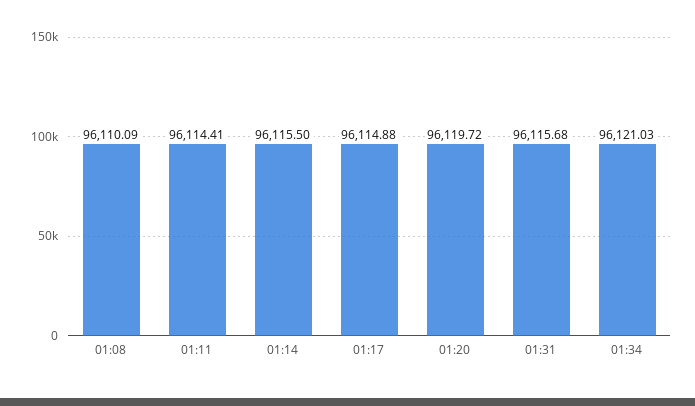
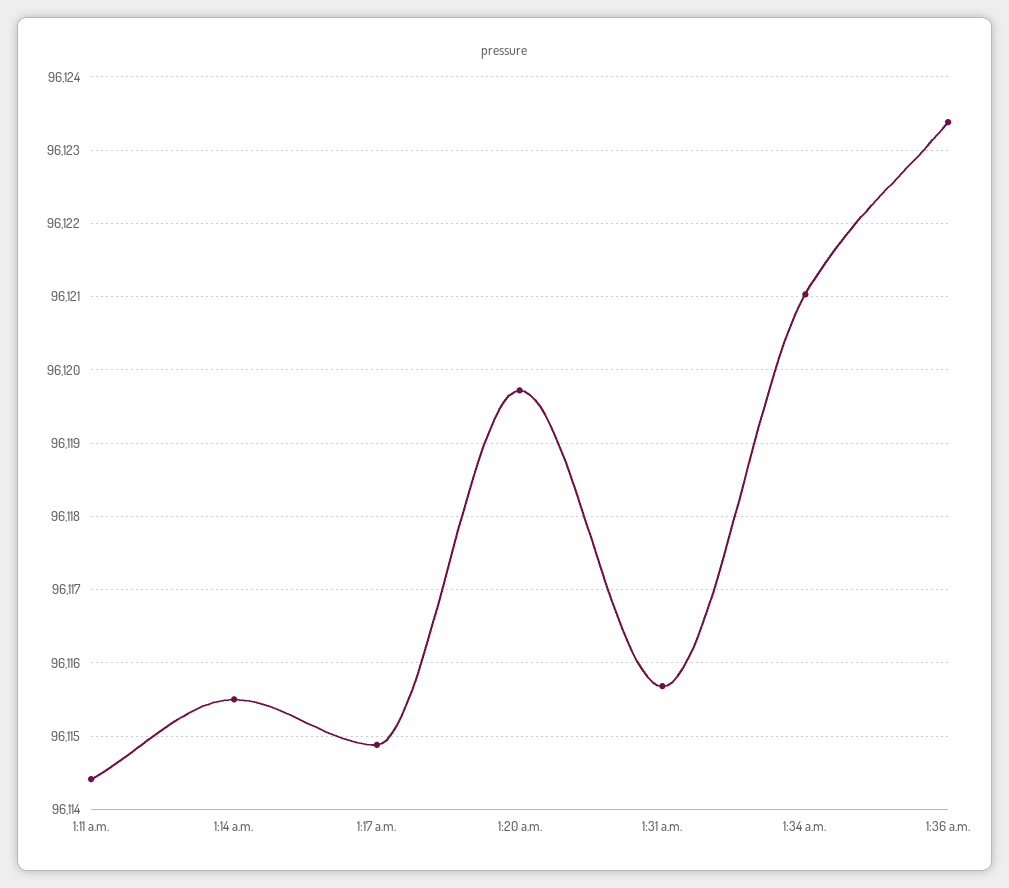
01:08: 96110.09 -> none
1:36 a.m.: none -> 96123.4

